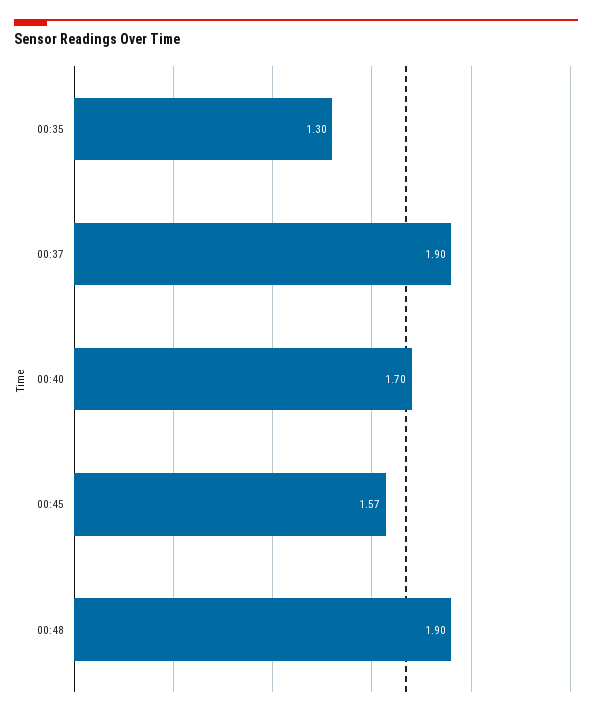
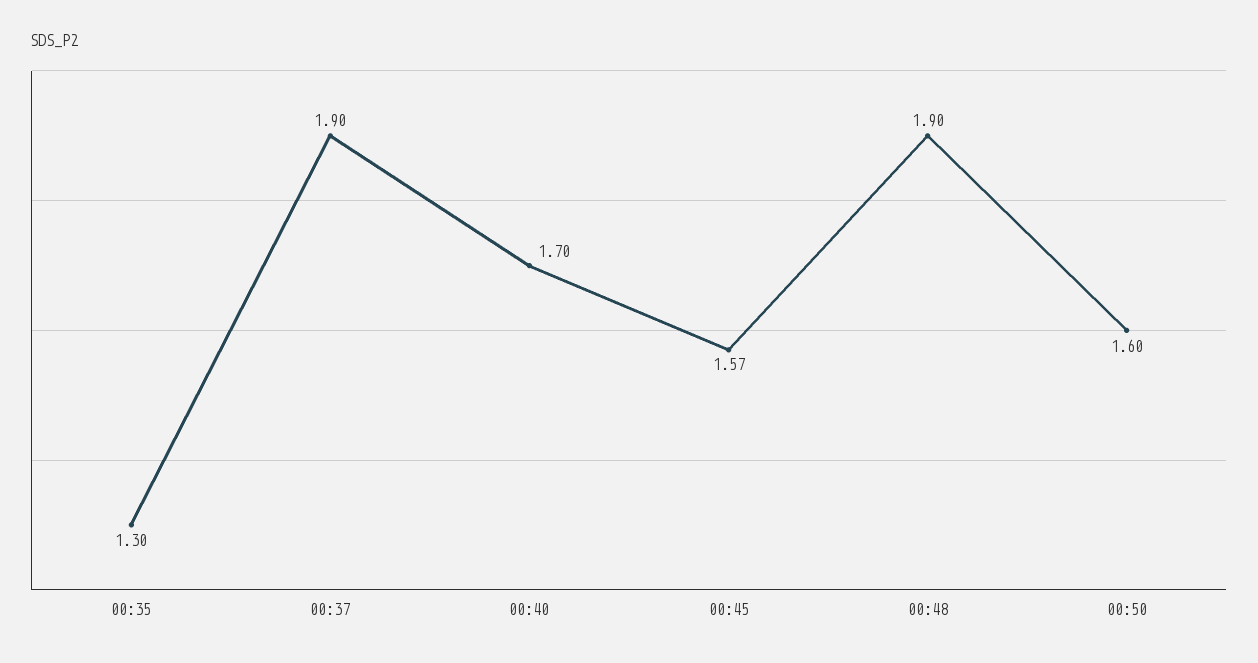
00:50: none -> 1.6

